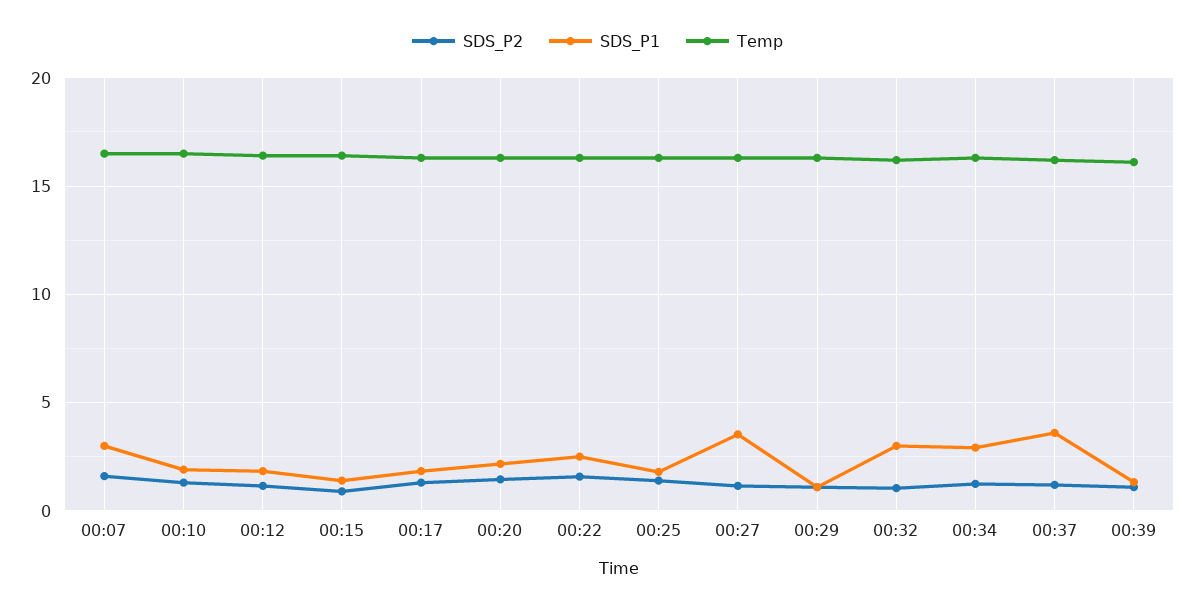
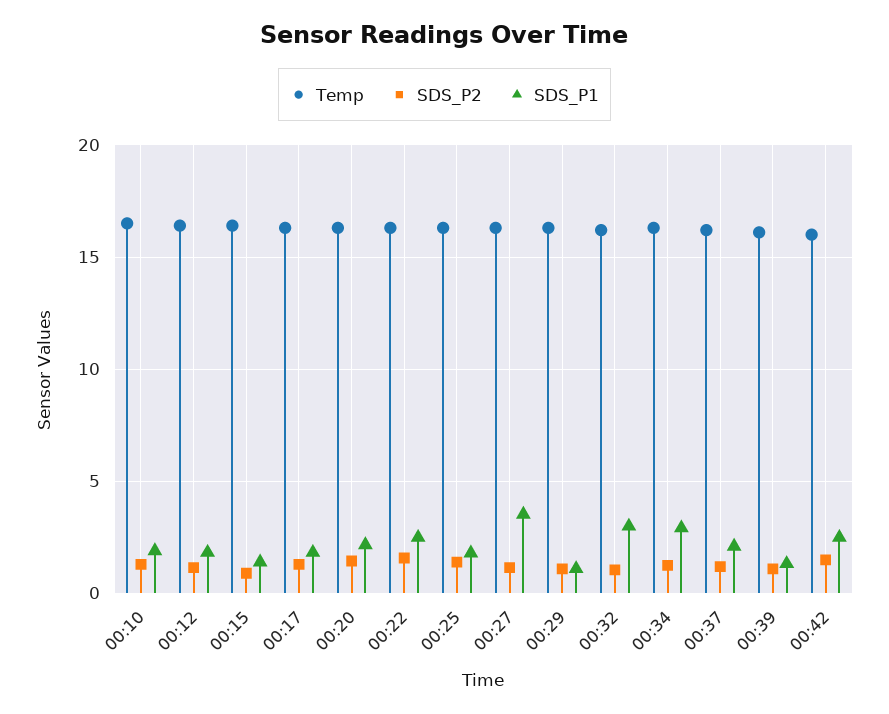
SDS_P2, 00:07: 1.5 -> none
SDS_P1, 00:07: 3 -> none
Temp, 00:07: 16.5 -> none
SDS_P1, 00:37: 3.5 -> 2
Temp, 00:42: none -> 16
SDS_P2, 00:42: none -> 1.5
SDS_P1, 00:42: none -> 2.5

